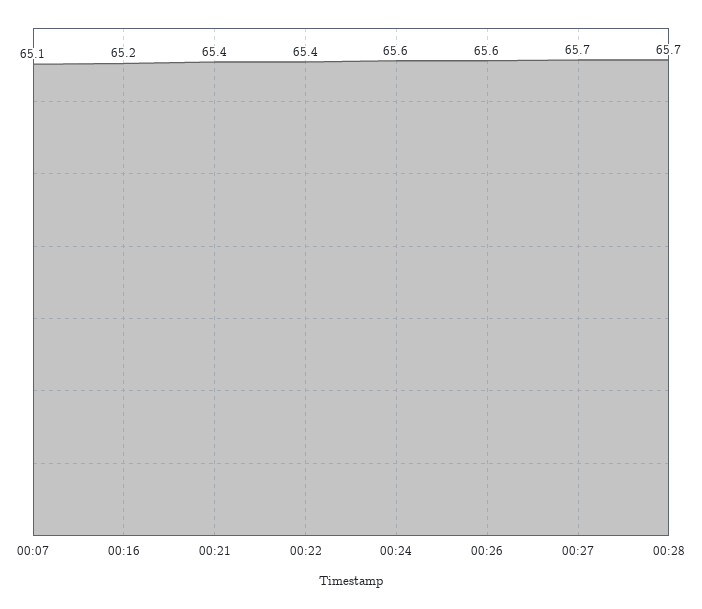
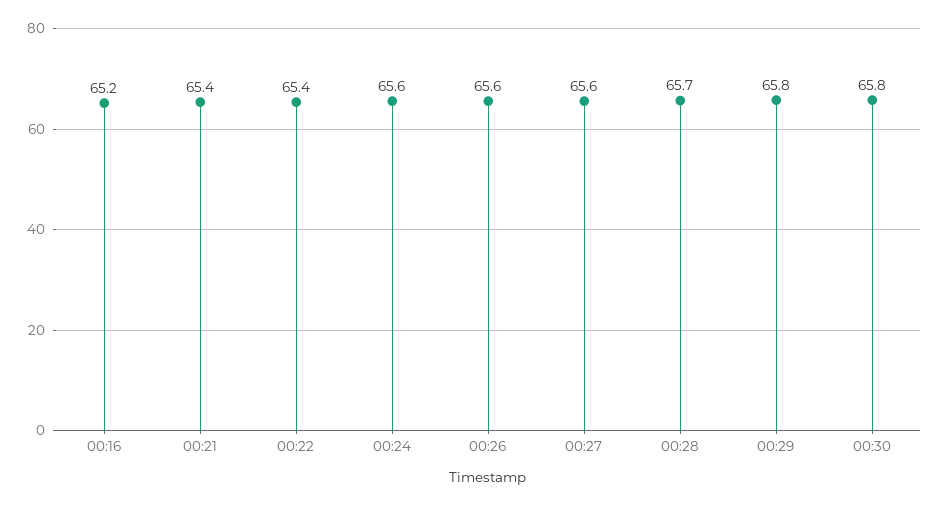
00:07: 65.1 -> none
00:27: 65.7 -> 65.6
00:29: none -> 65.8
00:30: none -> 65.8

